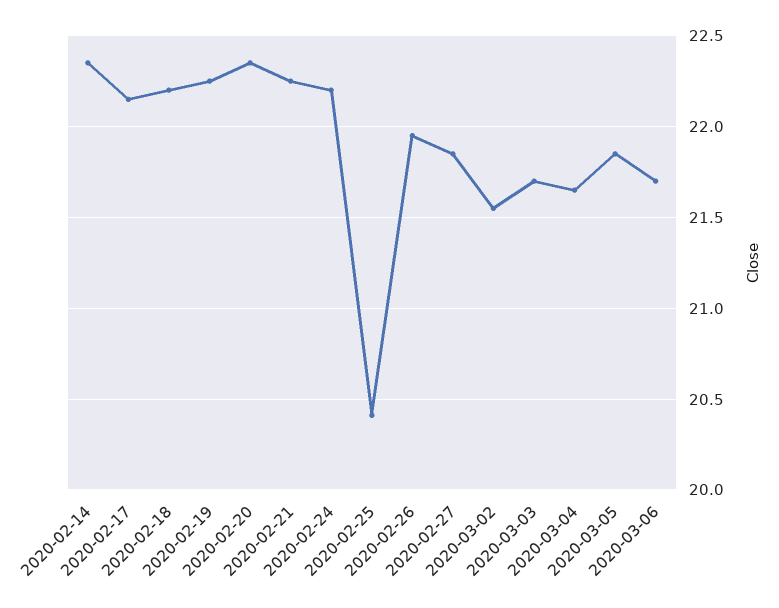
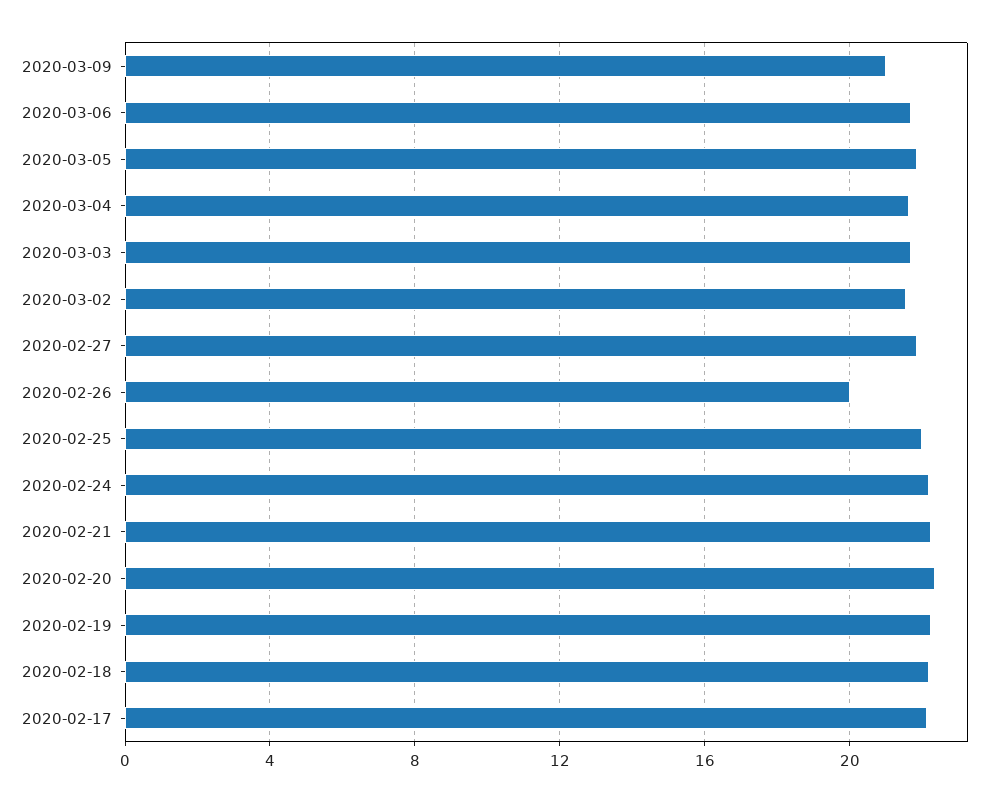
2020-02-14: 22.35 -> none
2020-02-25: 20.4 -> 22
2020-02-26: 21.95 -> 20
2020-03-09: none -> 21

